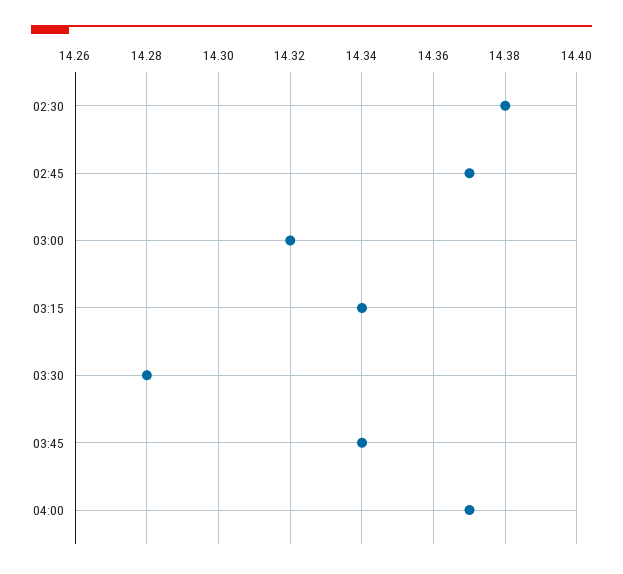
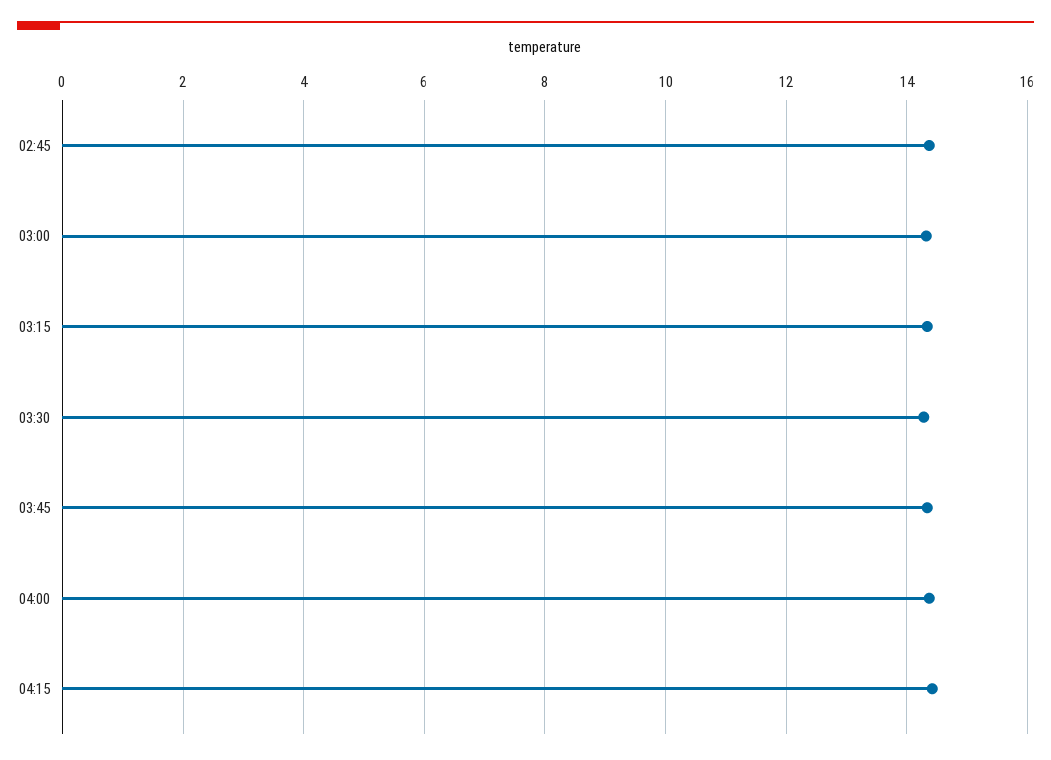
02:30: 14.38 -> none
04:15: none -> 14.4

